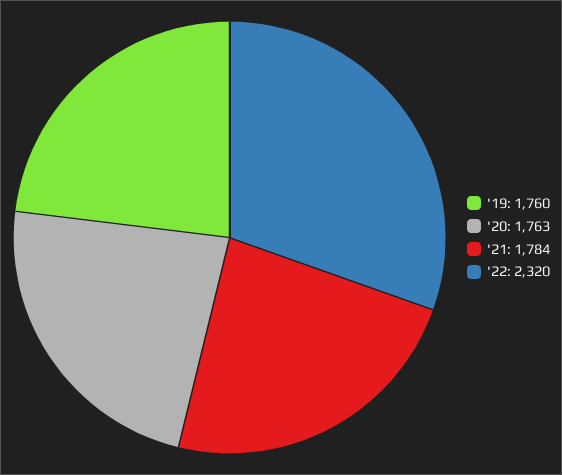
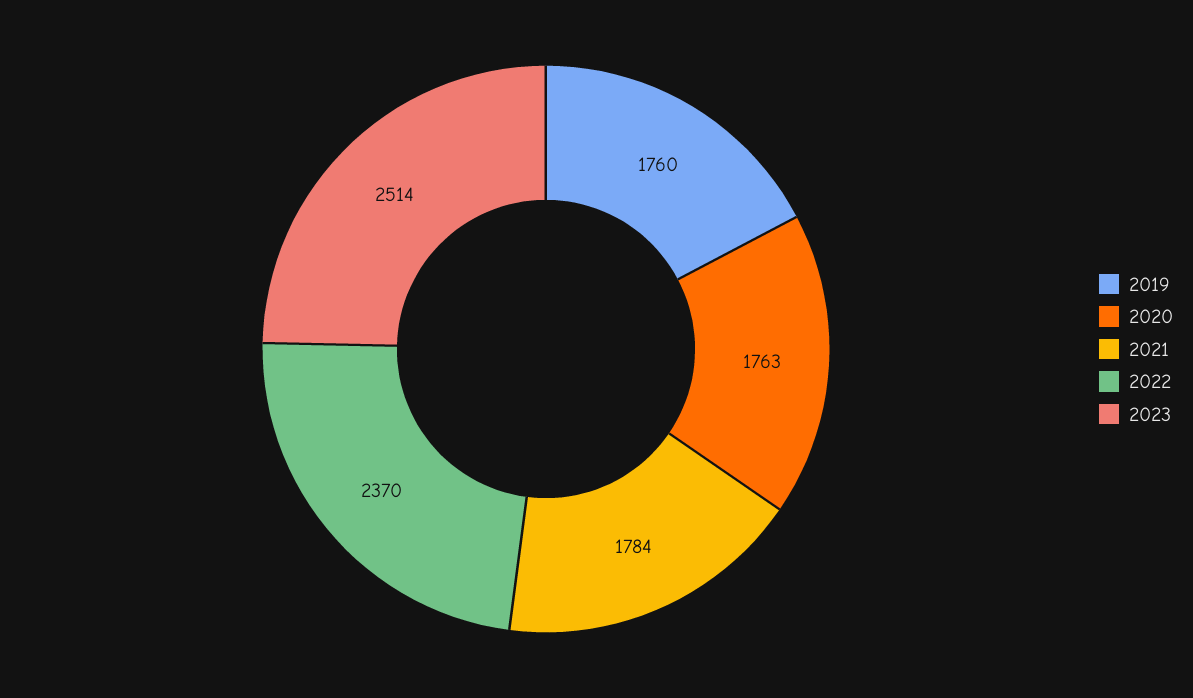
'22: 2320 -> 2370
2023: none -> 2514

